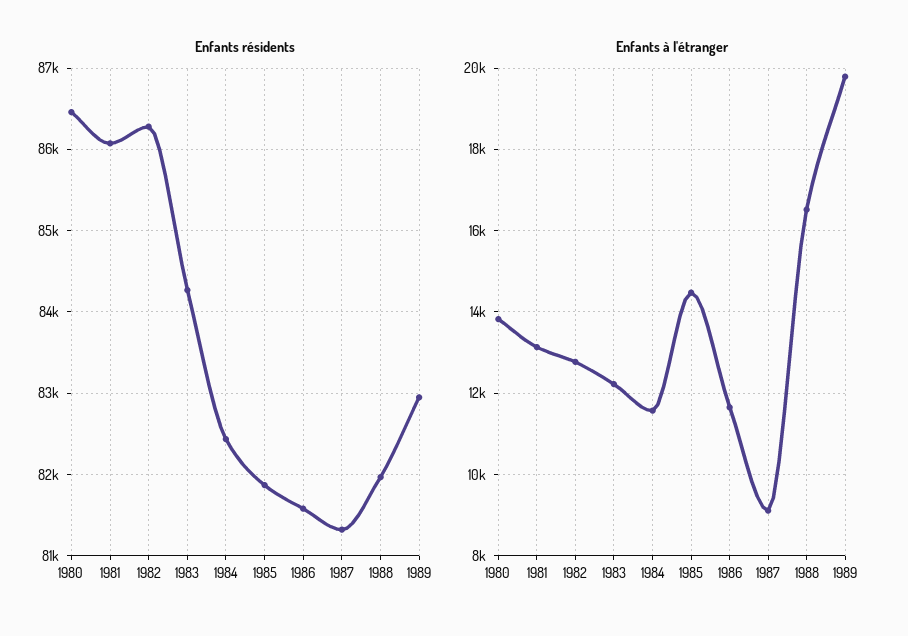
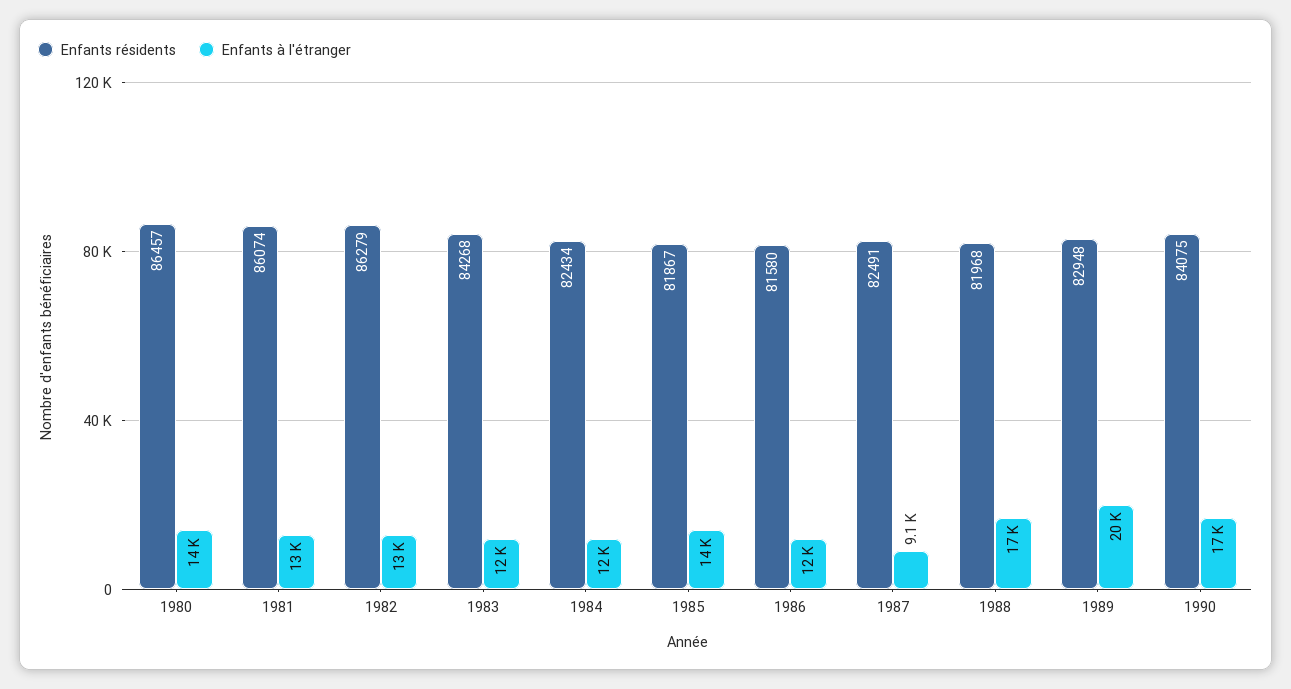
Enfants résidents, 1987: 81300 -> 82491
Enfants résidents, 1990: none -> 84075
Enfants à l'étranger, 1990: none -> 17000

